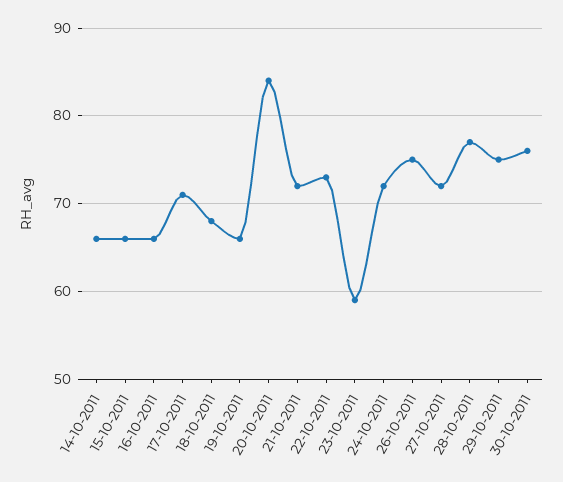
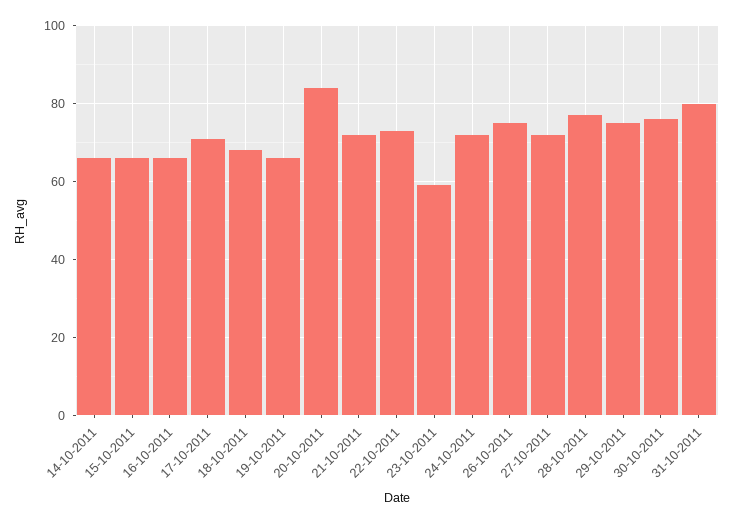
31-10-2011: none -> 80

